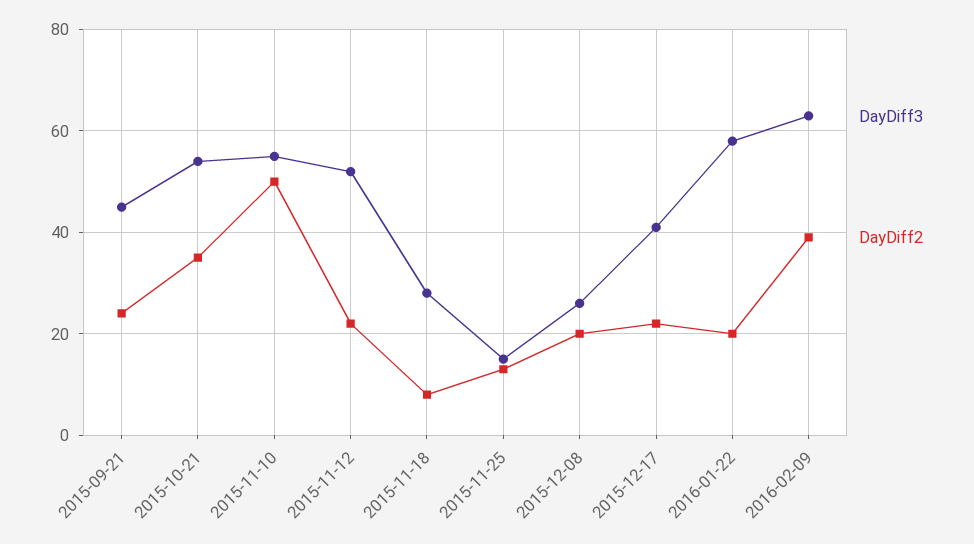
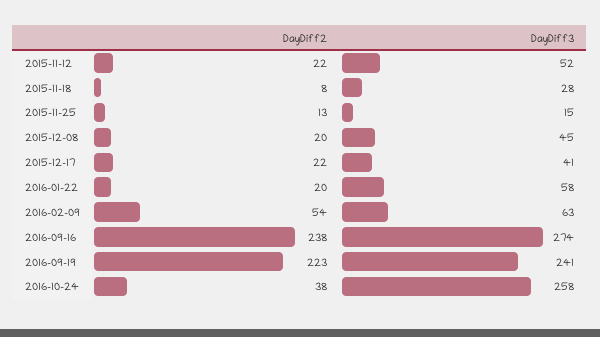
DayDiff3, 2015-09-21: 45 -> none
DayDiff2, 2015-09-21: 25 -> none
DayDiff3, 2015-10-21: 55 -> none
DayDiff2, 2015-10-21: 35 -> none
DayDiff3, 2015-11-10: 55 -> none
DayDiff2, 2015-11-10: 50 -> none
DayDiff3, 2015-12-08: 25 -> 45
DayDiff2, 2016-02-09: 40 -> 54
DayDiff2, 2016-09-16: none -> 238
DayDiff3, 2016-09-16: none -> 274
DayDiff2, 2016-09-19: none -> 223
DayDiff3, 2016-09-19: none -> 241
DayDiff2, 2016-10-24: none -> 38
DayDiff3, 2016-10-24: none -> 258

